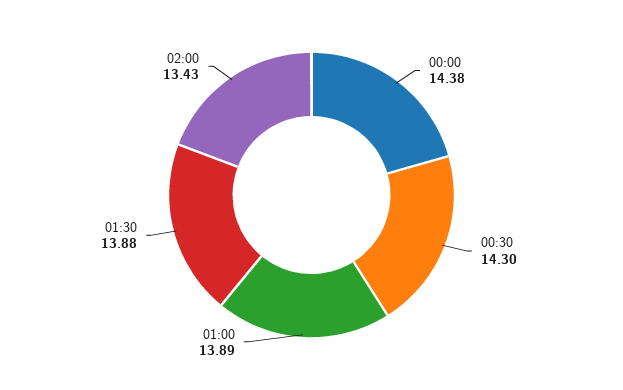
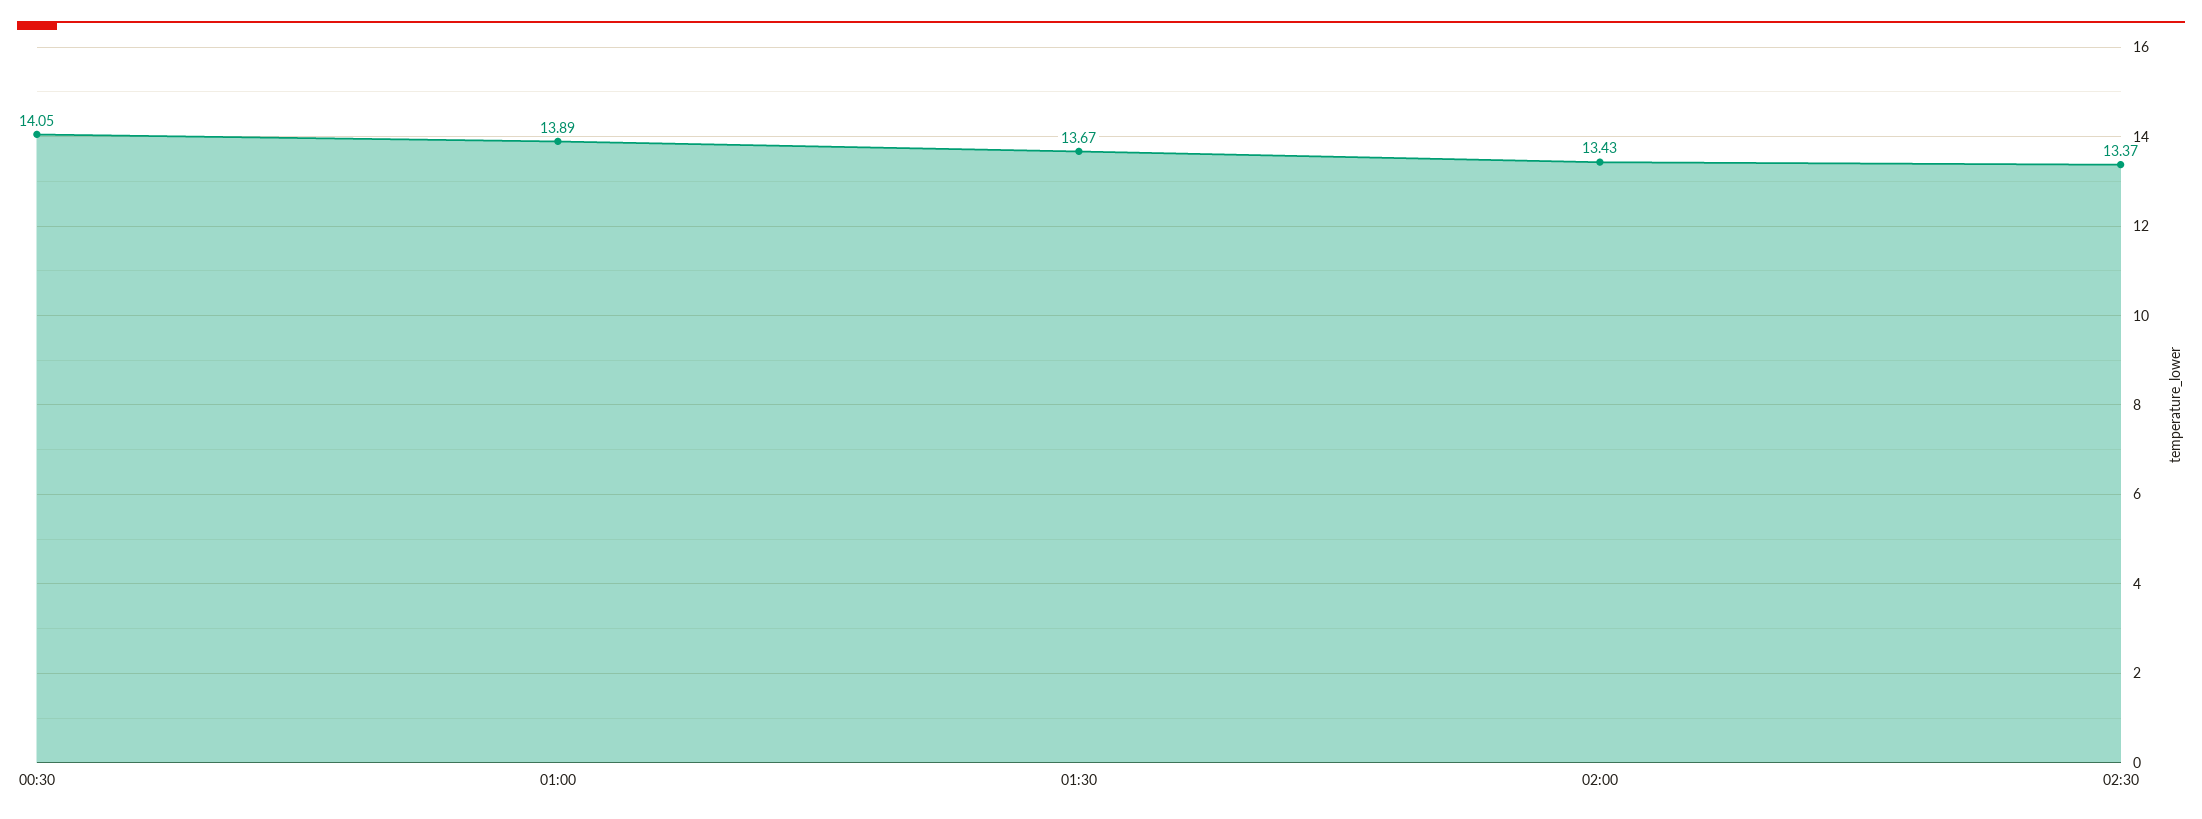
00:00: 14.38 -> none
00:30: 14.3 -> 14.05
01:30: 13.88 -> 13.67
02:30: none -> 13.37

